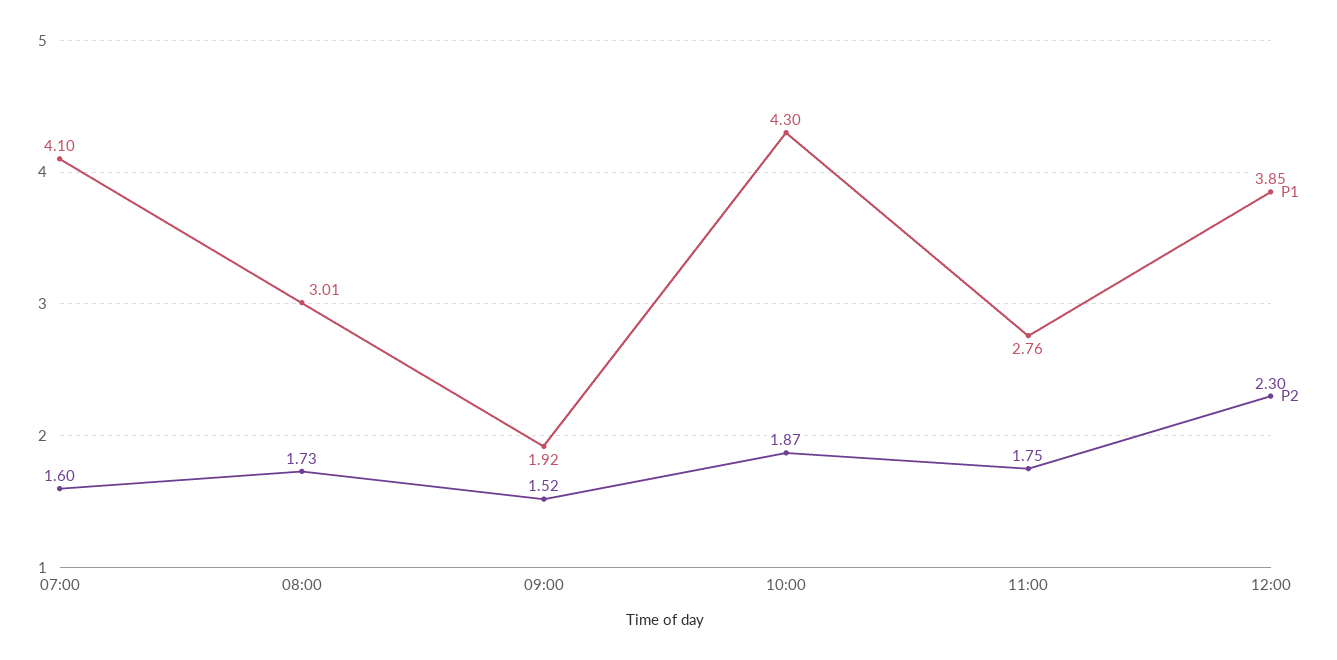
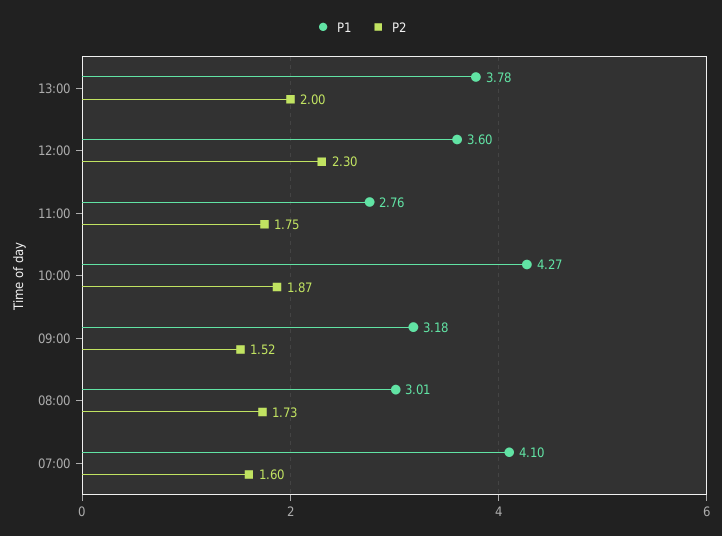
P1, 09:00: 1.92 -> 3.18
P1, 10:00: 4.3 -> 4.27
P1, 12:00: 3.85 -> 3.6
P1, 13:00: none -> 3.78
P2, 13:00: none -> 2

